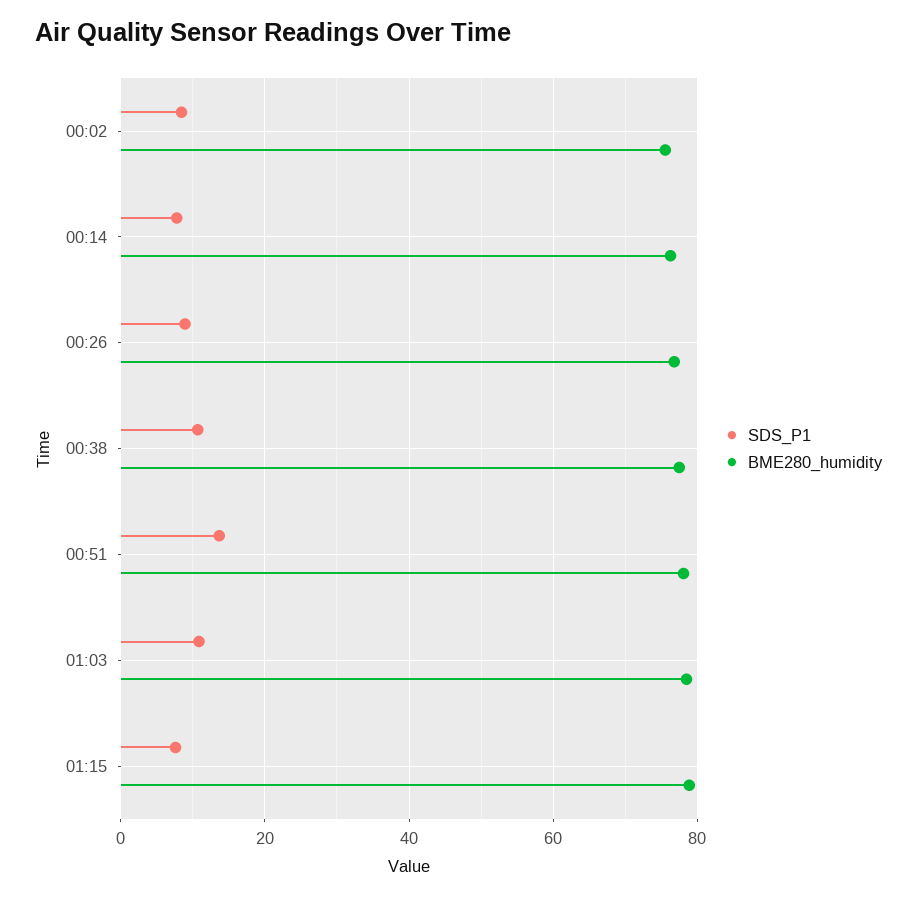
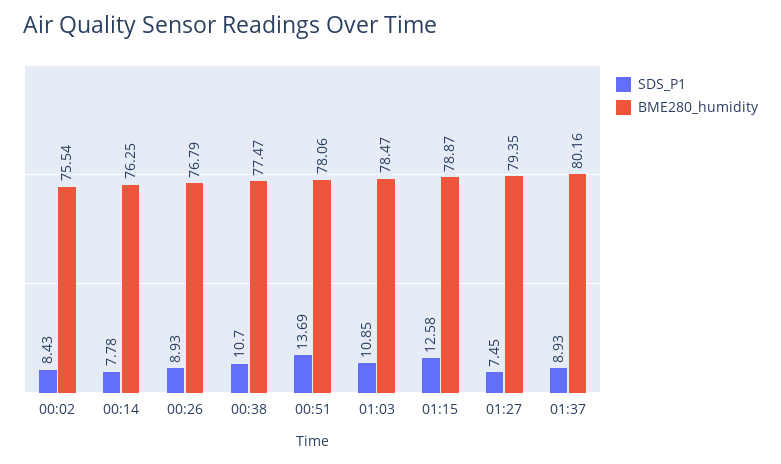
SDS_P1, 01:15: 8 -> 12.58
SDS_P1, 01:27: none -> 7.45
BME280_humidity, 01:27: none -> 79.35
SDS_P1, 01:37: none -> 8.93
BME280_humidity, 01:37: none -> 80.16

